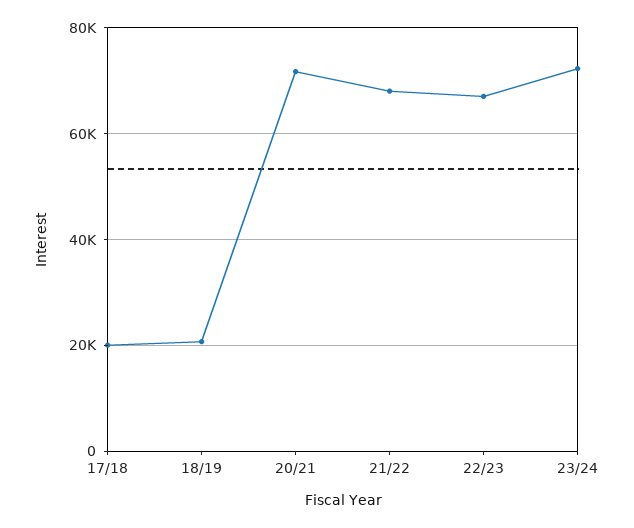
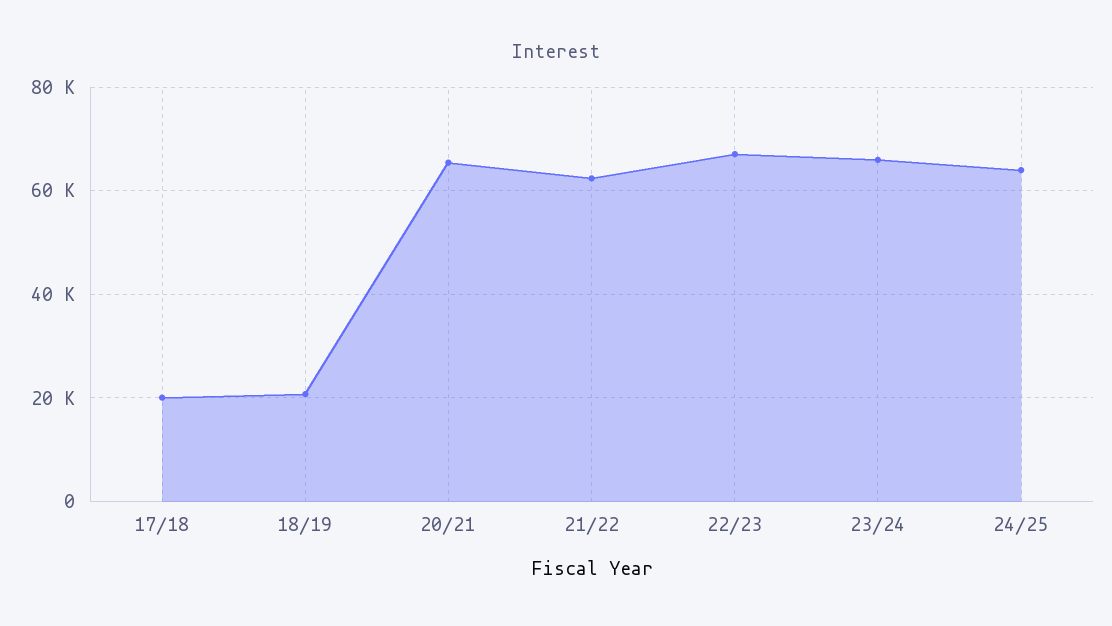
20/21: 72000 -> 66000
21/22: 68000 -> 62000
23/24: 72000 -> 66000
24/25: none -> 64000

